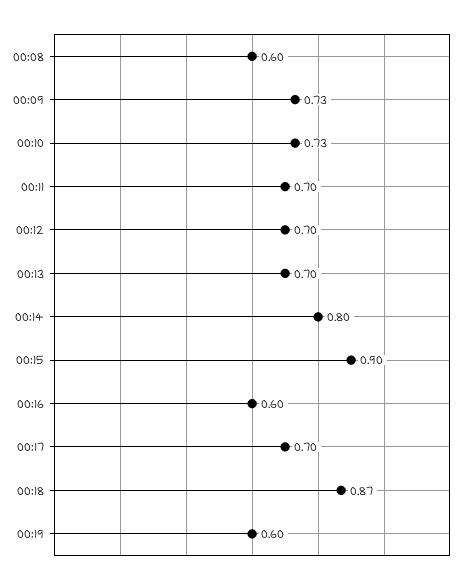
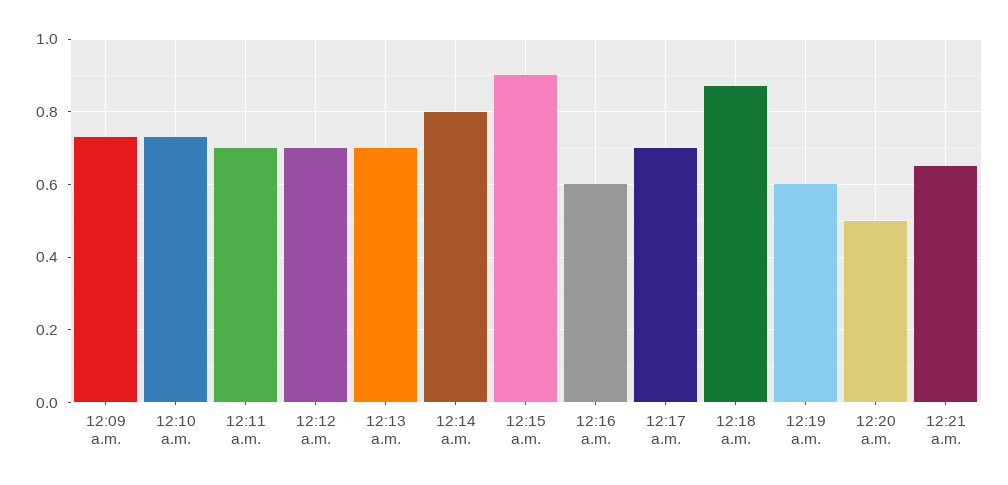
00:08: 0.6 -> none
12:20 a.m.: none -> 0.5
12:21 a.m.: none -> 0.65

